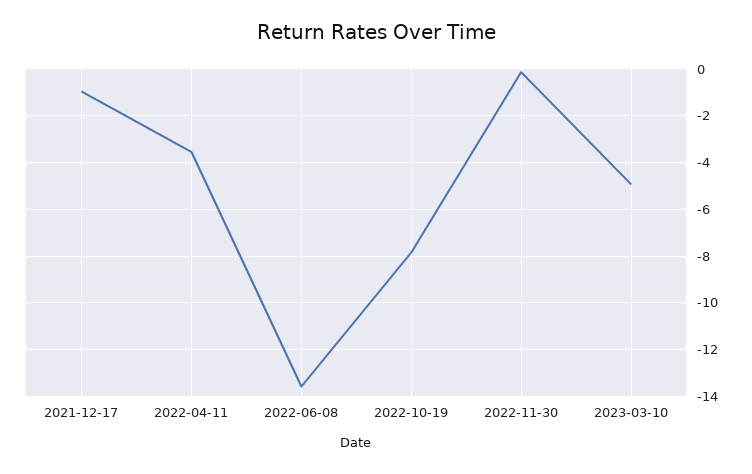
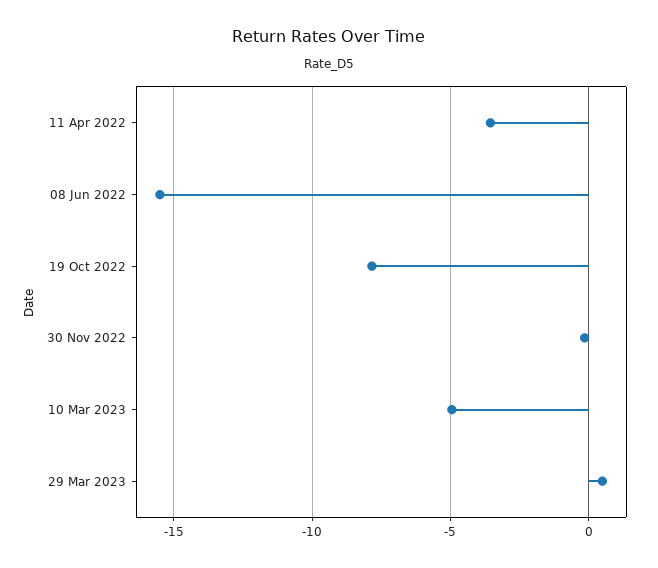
2021-12-17: -1 -> none
2022-06-08: -13.5 -> -15.5
29 Mar 2023: none -> 0.5

